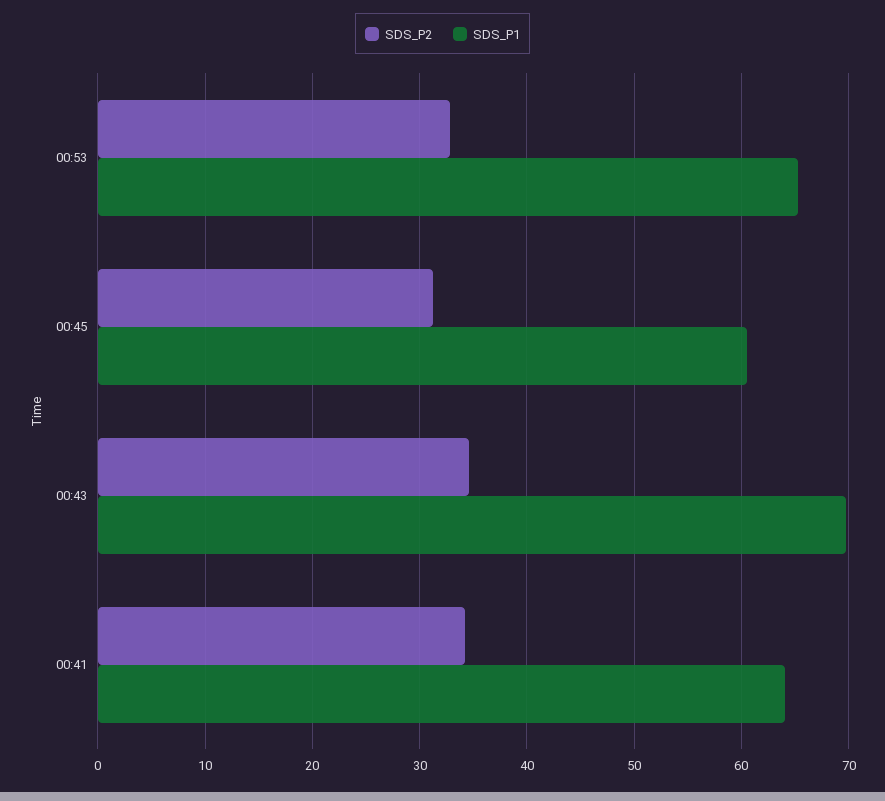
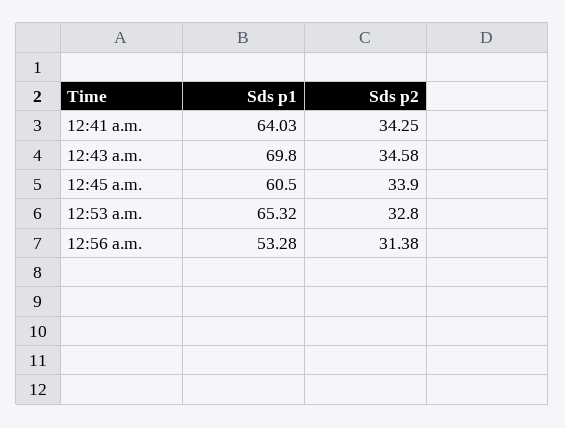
SDS_P2, 00:45: 31 -> 33.9
SDS_P1, 12:56 a.m.: none -> 53.28
SDS_P2, 12:56 a.m.: none -> 31.38

